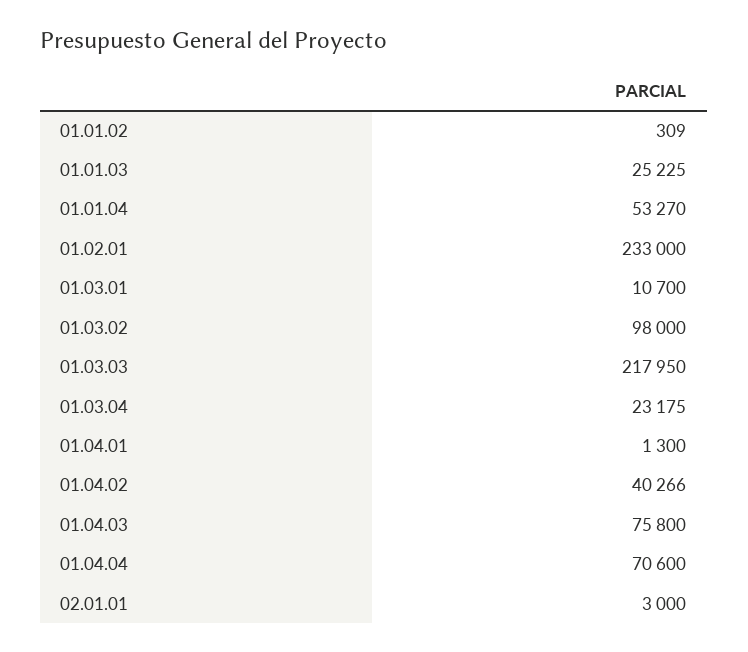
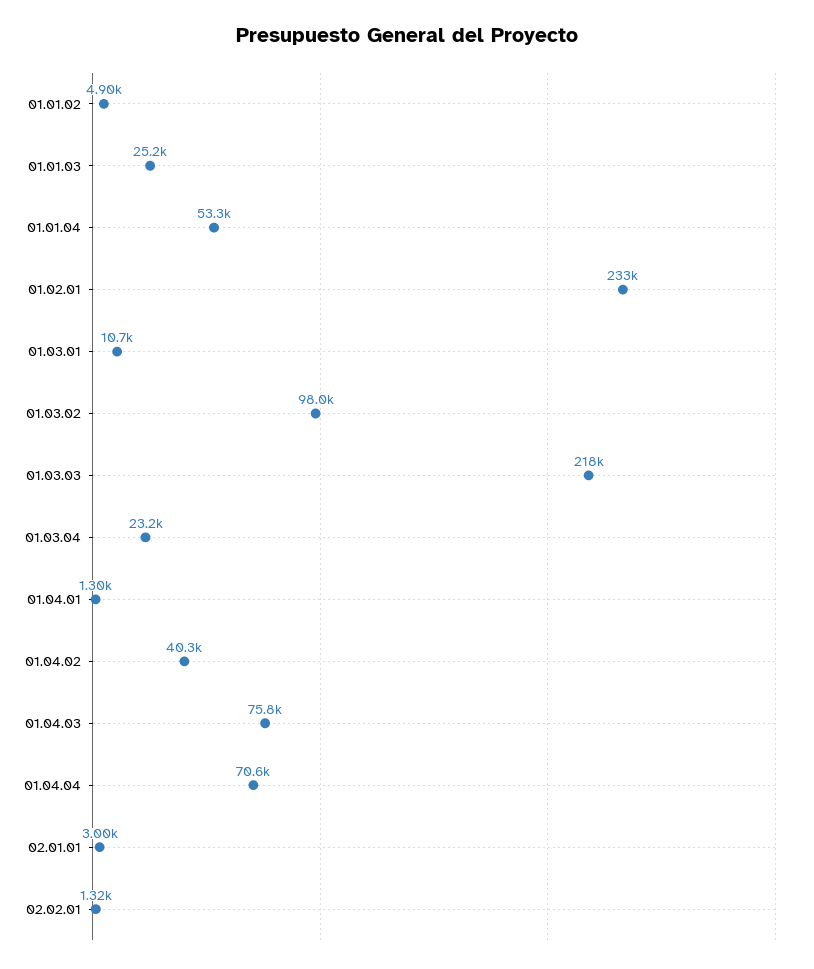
01.01.02: 309 -> 4900
02.02.01: none -> 1320

